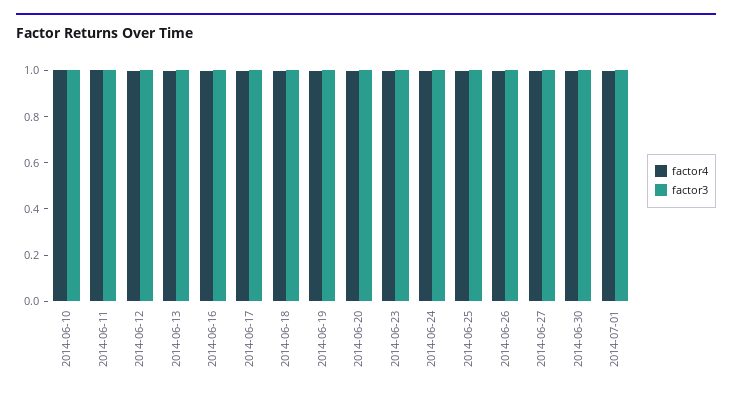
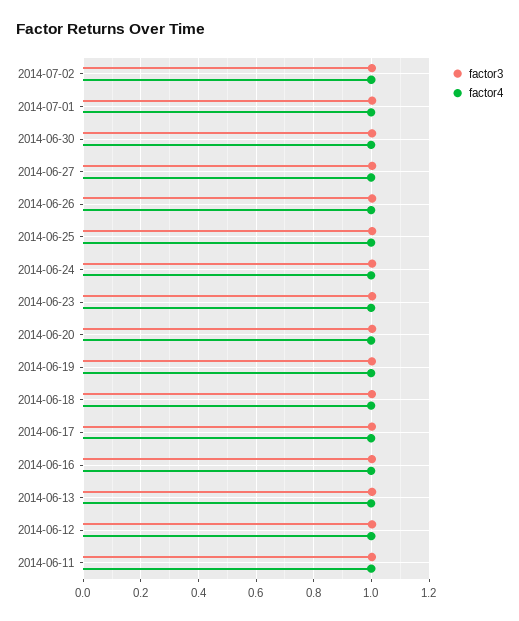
factor4, 2014-06-10: 1 -> none
factor3, 2014-06-10: 1 -> none
factor3, 2014-07-02: none -> 1
factor4, 2014-07-02: none -> 1

